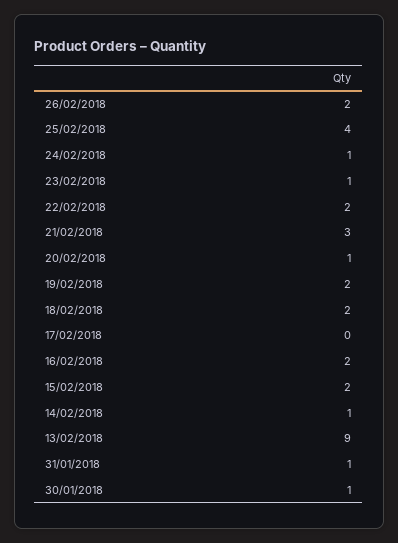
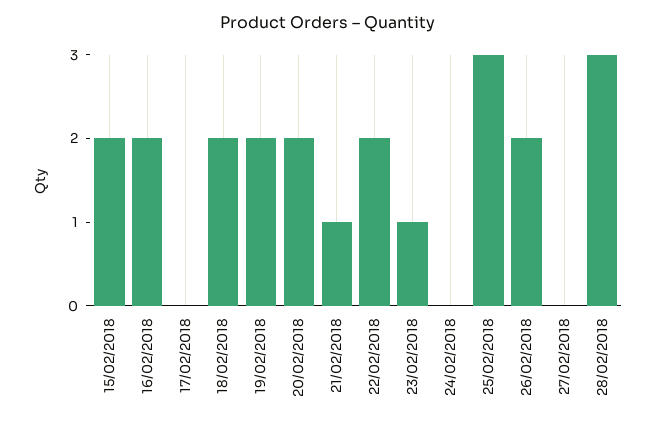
25/02/2018: 4 -> 3
24/02/2018: 1 -> 0
21/02/2018: 3 -> 1
20/02/2018: 1 -> 2
14/02/2018: 1 -> none
13/02/2018: 9 -> none
31/01/2018: 1 -> none
30/01/2018: 1 -> none
27/02/2018: none -> 0
28/02/2018: none -> 3

